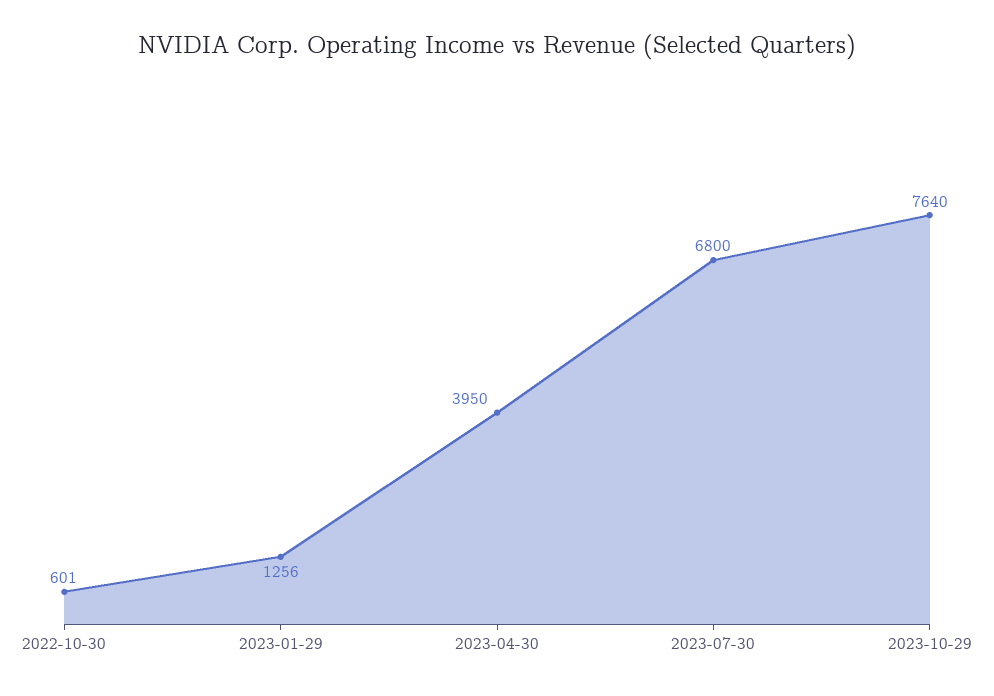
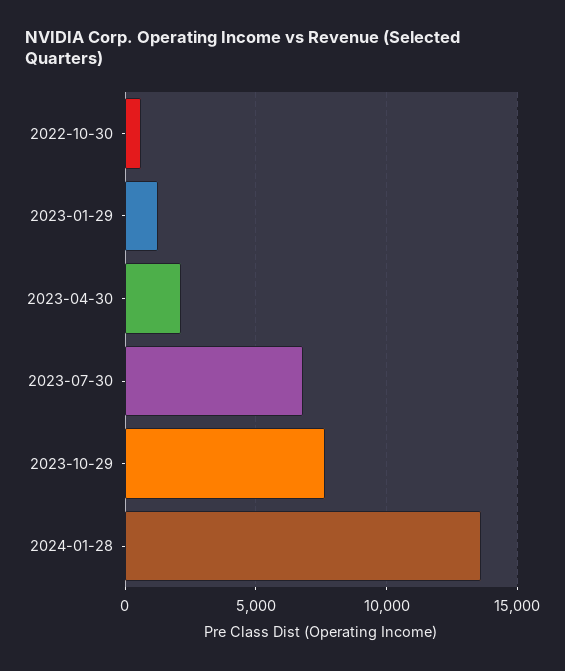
2023-04-30: 3950 -> 2000
2024-01-28: none -> 13500

